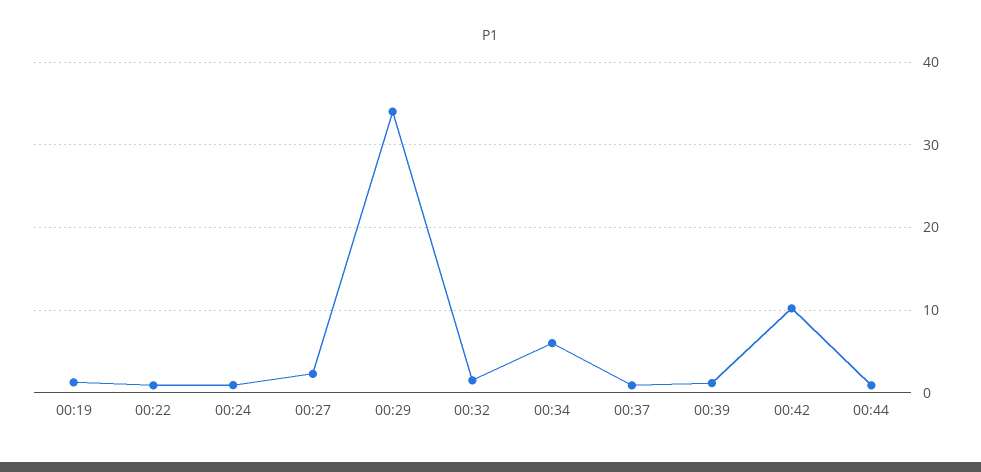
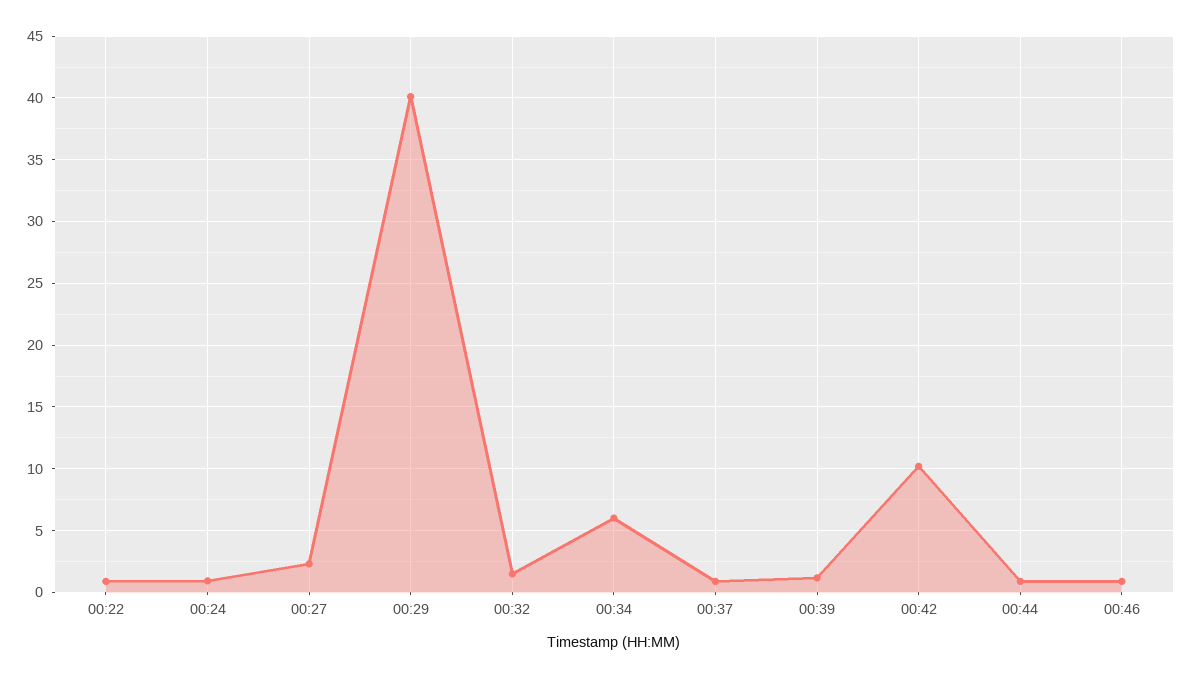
00:19: 1 -> none
00:29: 34 -> 40
00:46: none -> 1

